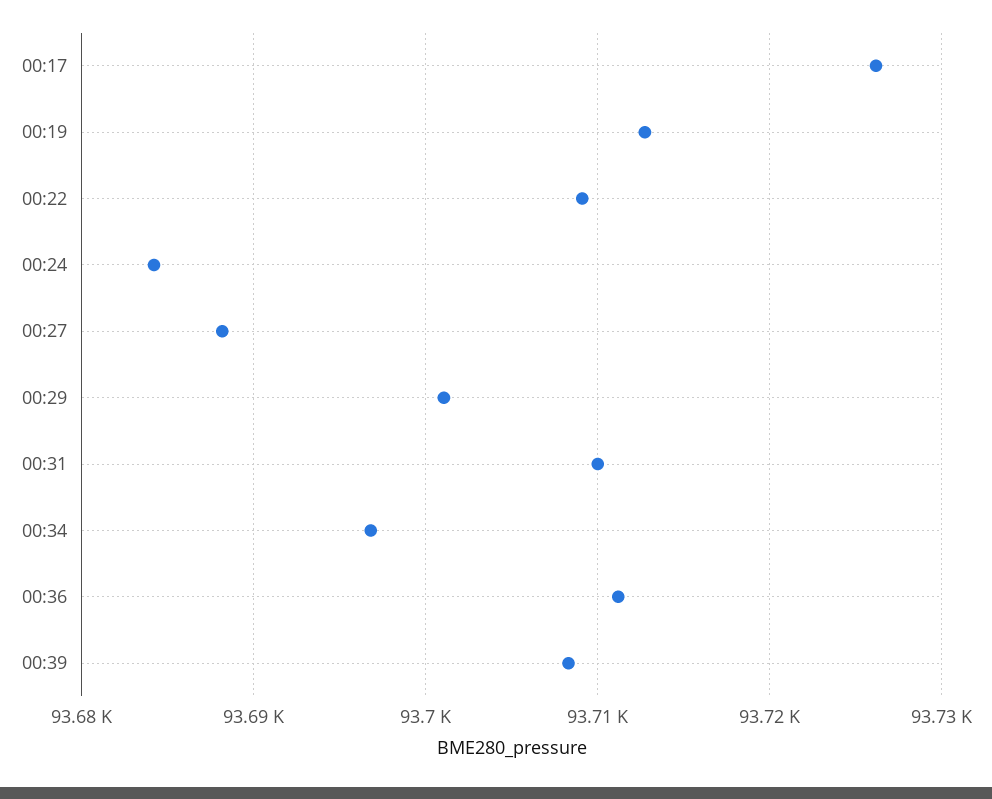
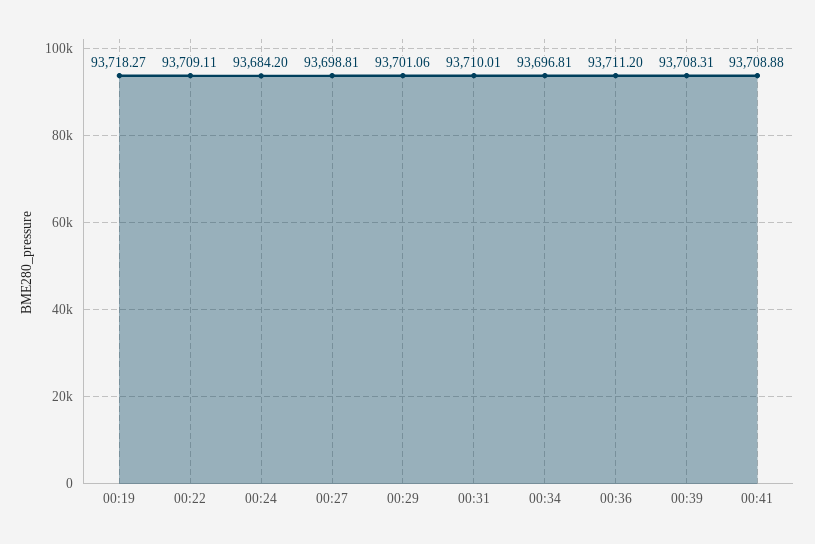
00:17: 93726 -> none
00:19: 93713 -> 93718.27
00:27: 93688 -> 93698.81
00:41: none -> 93708.88

